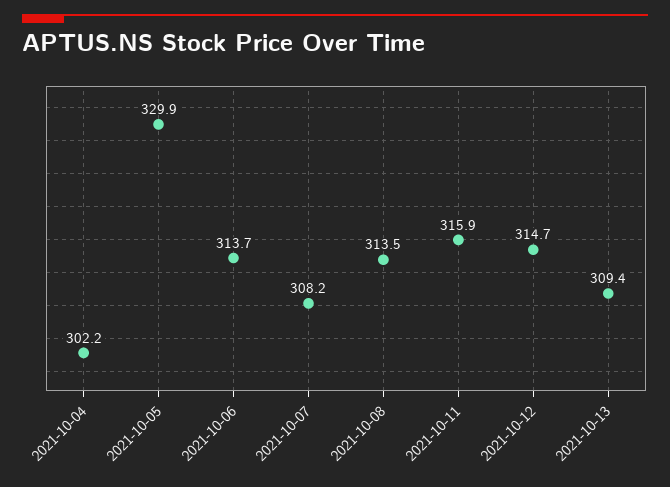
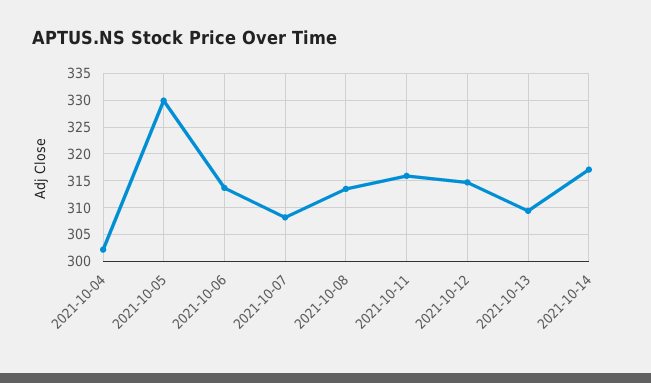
2021-10-14: none -> 317.5

